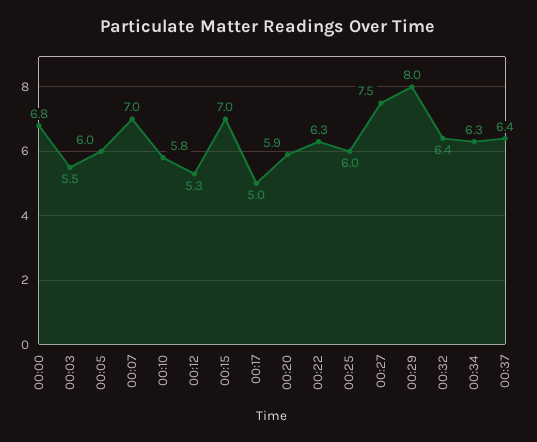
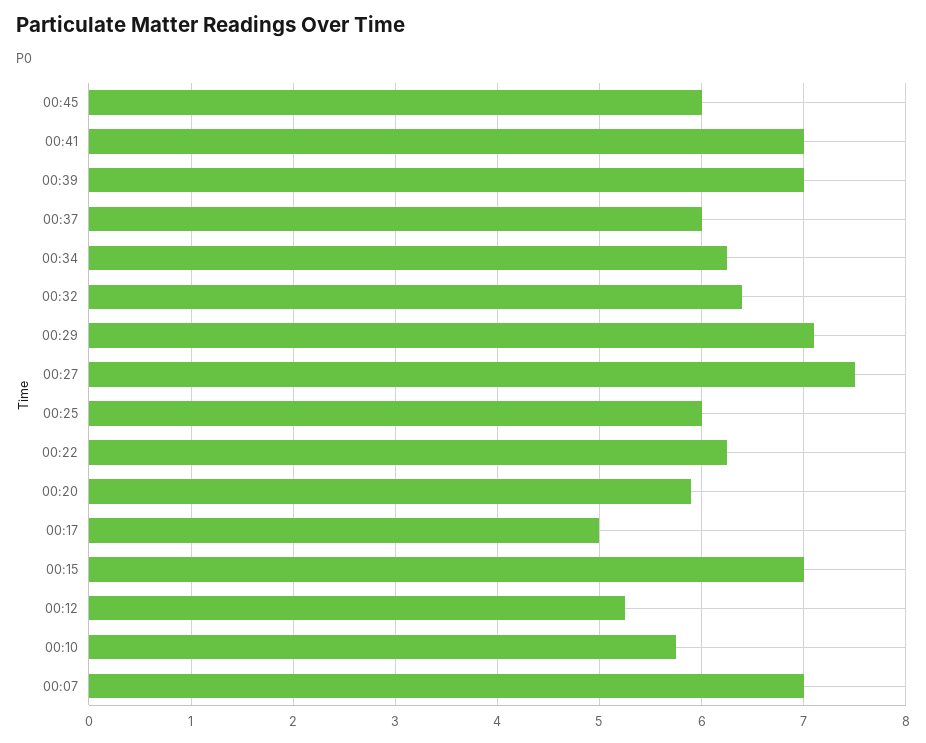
00:00: 6.8 -> none
00:03: 5.5 -> none
00:05: 6 -> none
00:29: 8 -> 7.1
00:37: 6.4 -> 6
00:45: none -> 6
00:41: none -> 7
00:39: none -> 7

